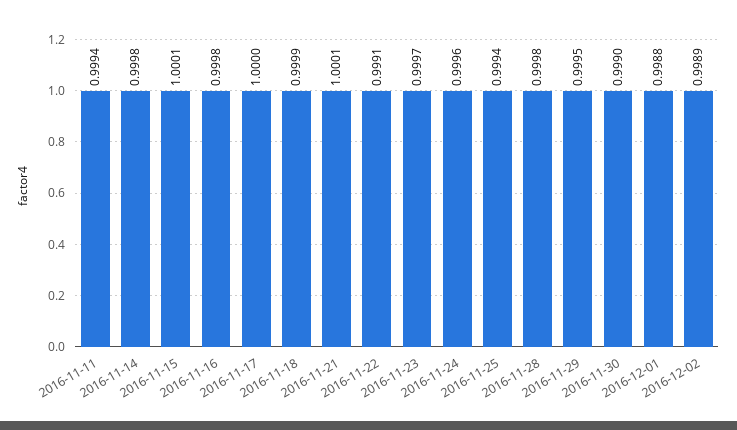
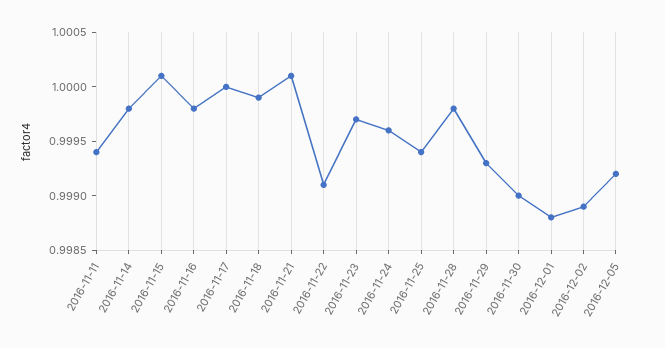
2016-11-29: 0.9995 -> 0.9993
2016-12-05: none -> 0.9992

